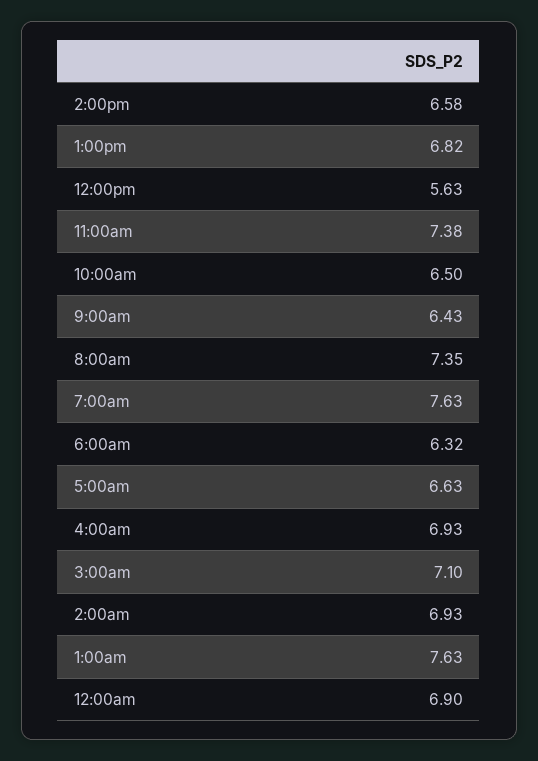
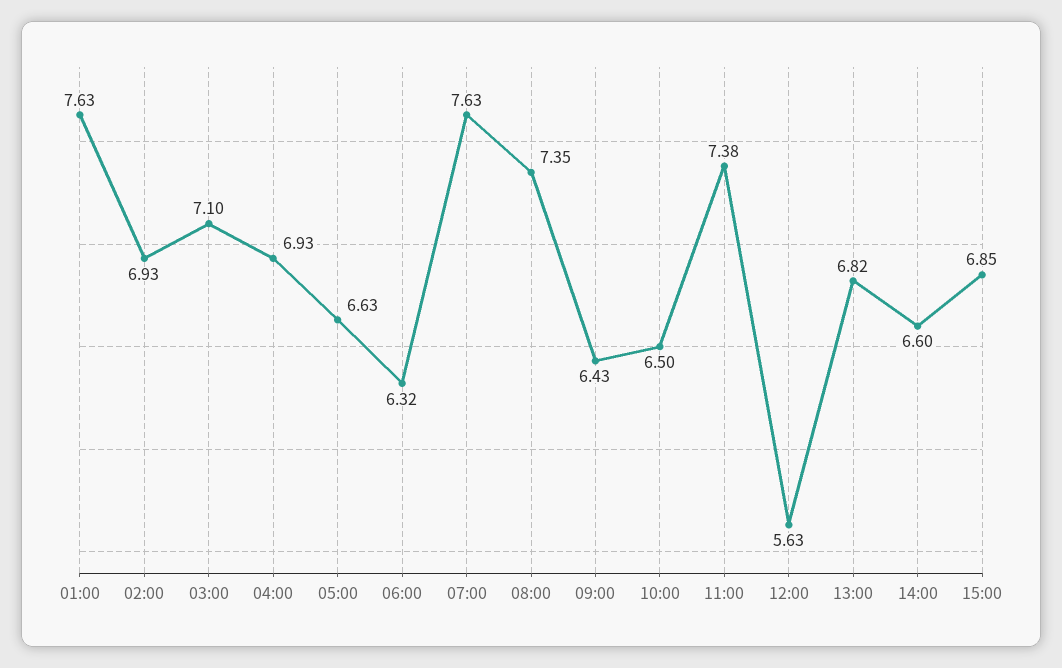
2:00pm: 6.58 -> 6.6
12:00am: 6.9 -> none
15:00: none -> 6.85

